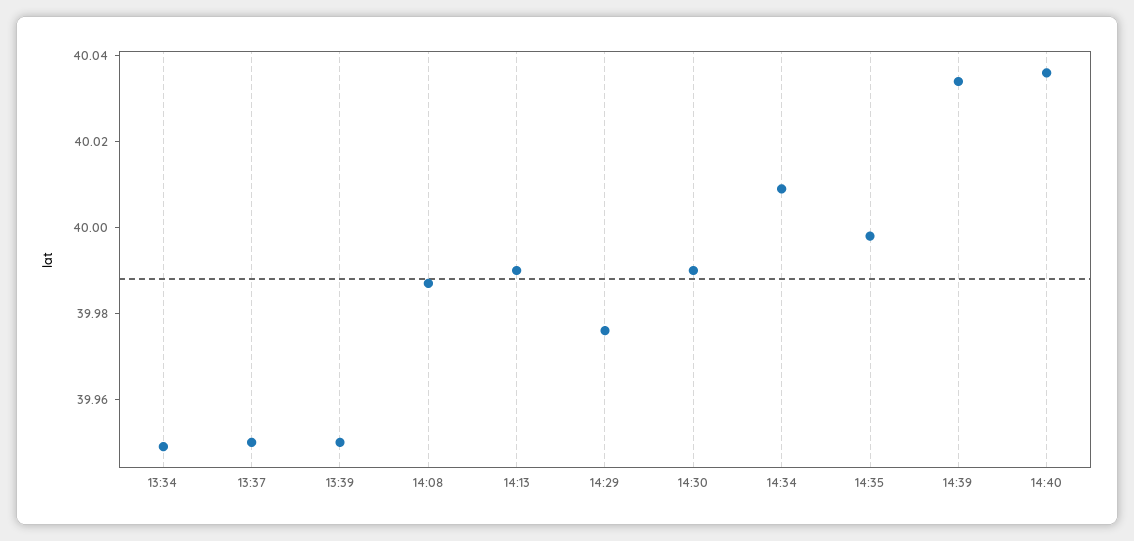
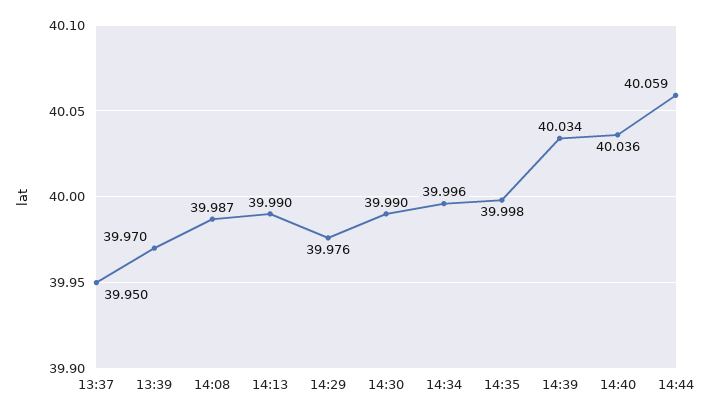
13:34: 39.95 -> none
13:39: 39.95 -> 39.97
14:34: 40.01 -> 39.996
14:44: none -> 40.059

